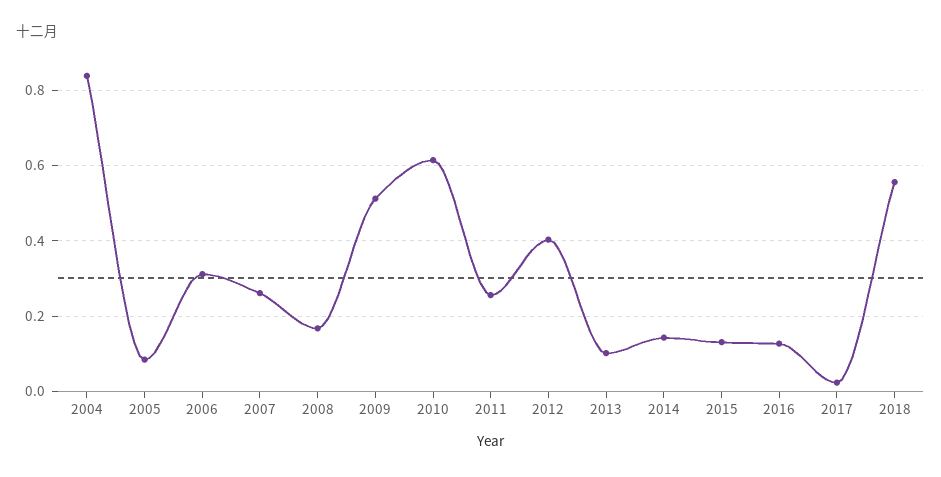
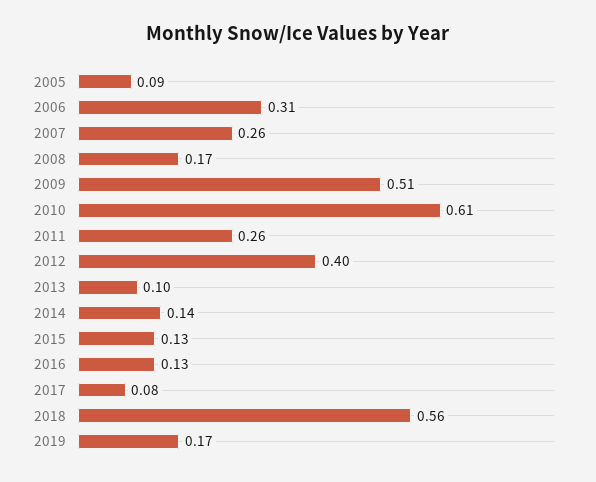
2004: 0.84 -> none
2017: 0.02 -> 0.08
2019: none -> 0.17

